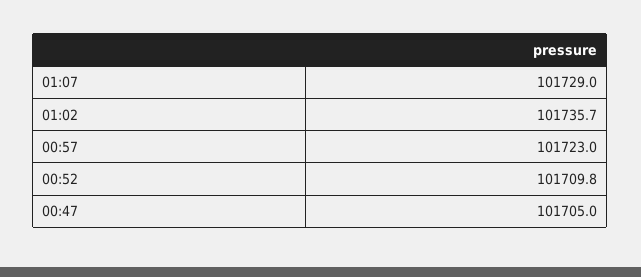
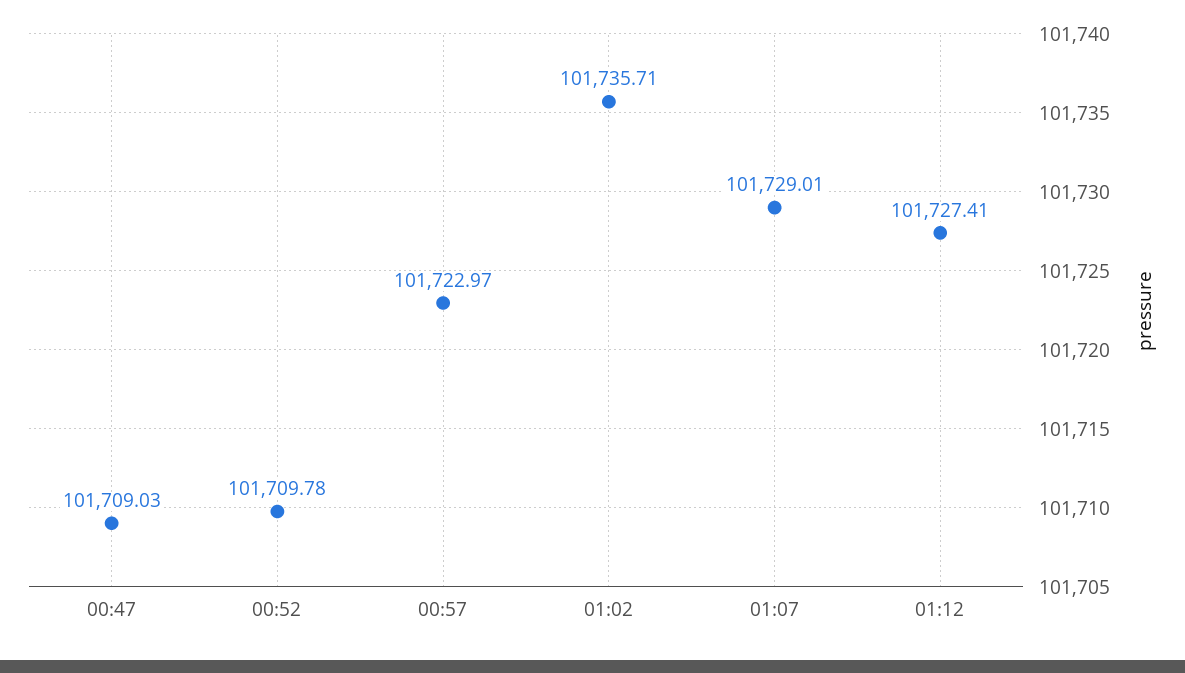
00:47: 101705 -> 101709.03
01:12: none -> 101727.41

